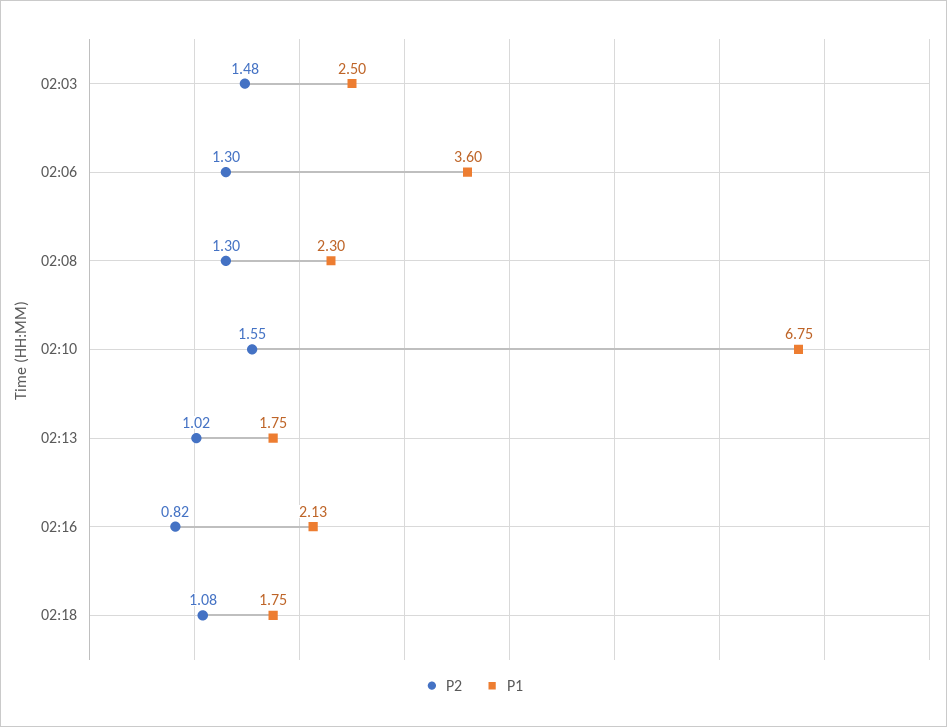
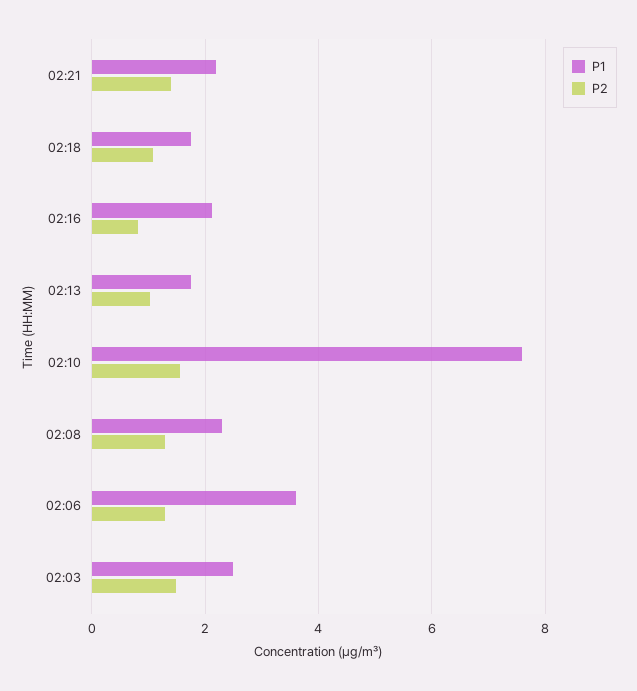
P1, 02:10: 6.75 -> 7.6
P1, 02:21: none -> 2.2
P2, 02:21: none -> 1.4

